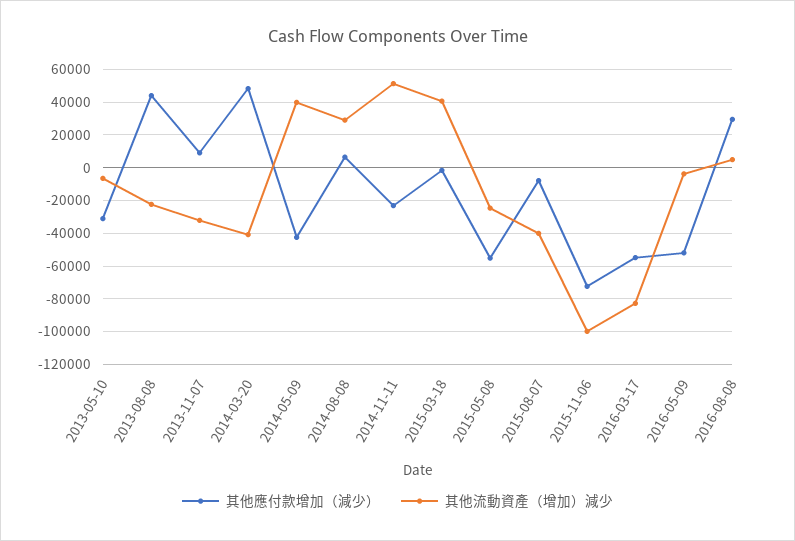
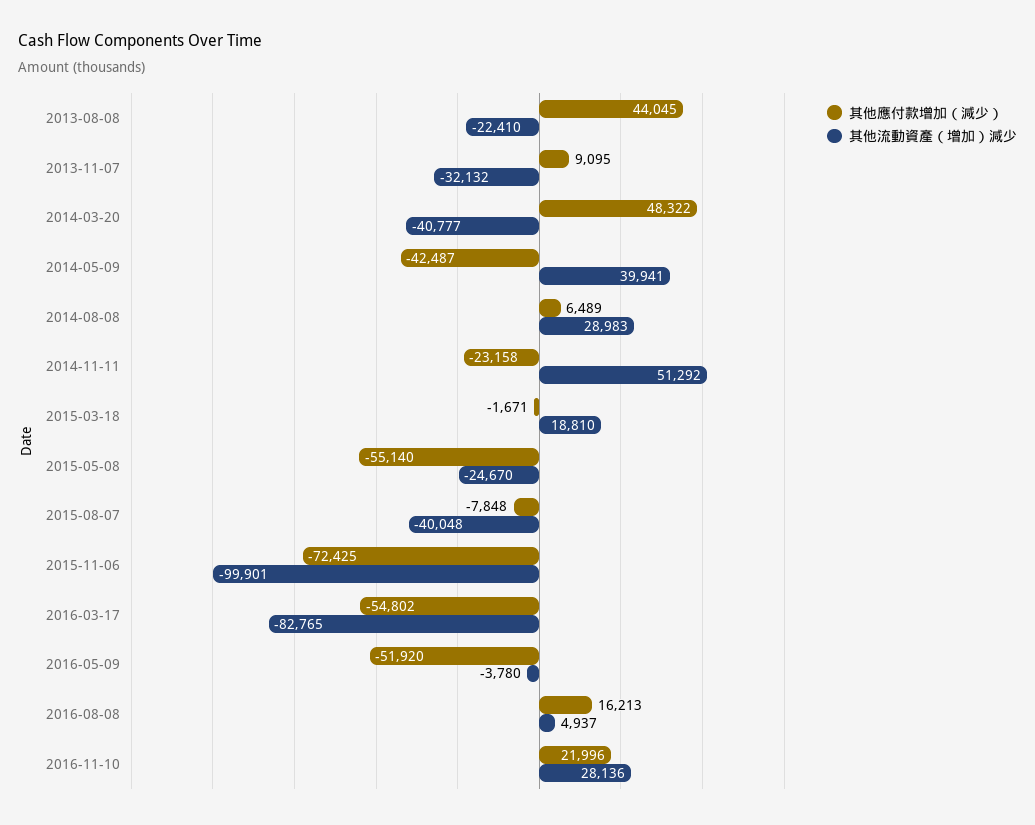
其他應付款增加（減少）, 2013-05-10: -30000 -> none
其他流動資產（增加）減少, 2013-05-10: -5000 -> none
其他流動資產（增加）減少, 2015-03-18: 40000 -> 18810
其他應付款增加（減少）, 2016-08-08: 30000 -> 16213
其他應付款增加（減少）, 2016-11-10: none -> 21996
其他流動資產（增加）減少, 2016-11-10: none -> 28136

